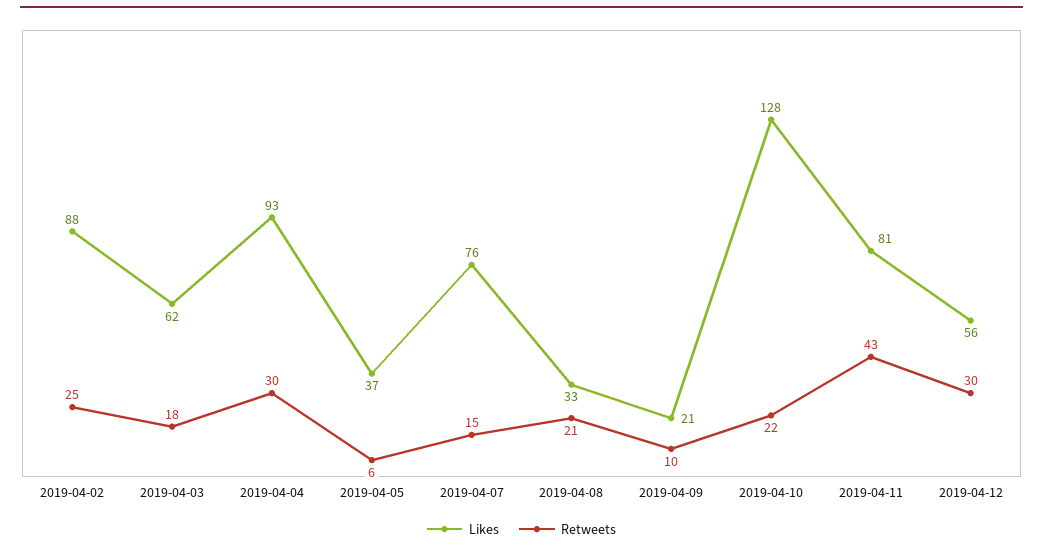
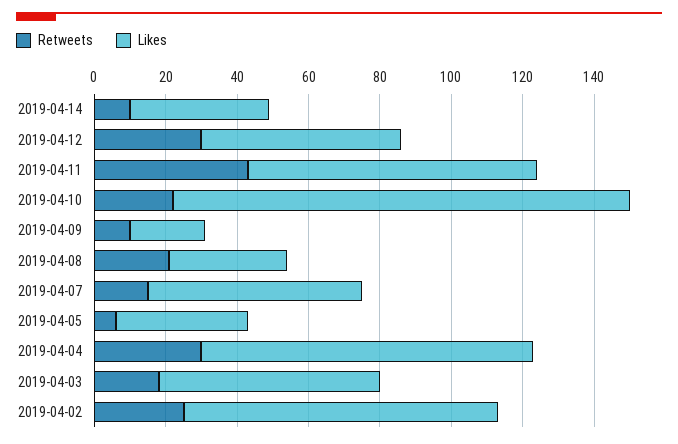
Likes, 2019-04-07: 76 -> 60
Retweets, 2019-04-14: none -> 10
Likes, 2019-04-14: none -> 40

